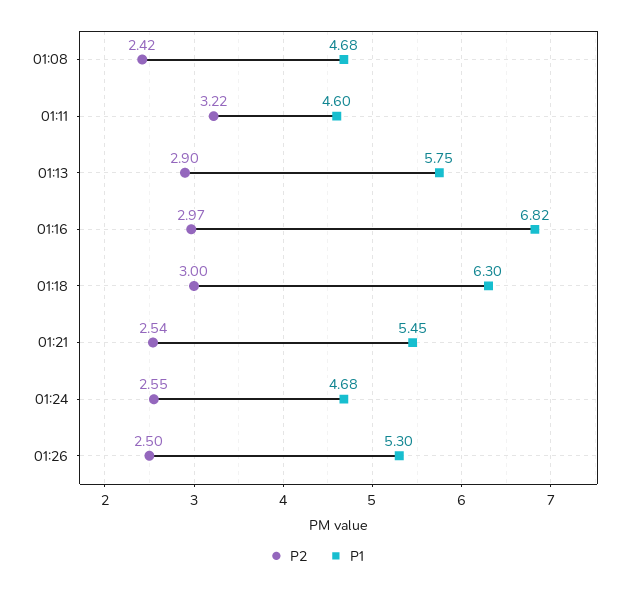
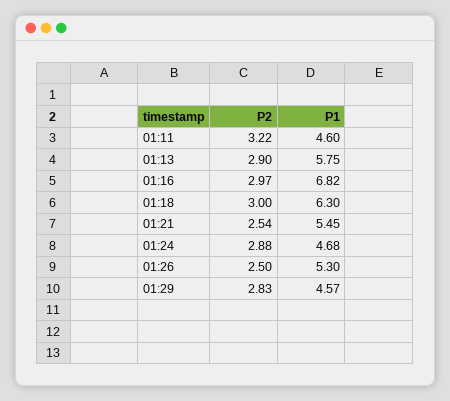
P2, 01:08: 2.42 -> none
P1, 01:08: 4.68 -> none
P2, 01:24: 2.55 -> 2.88
P2, 01:29: none -> 2.83
P1, 01:29: none -> 4.57

